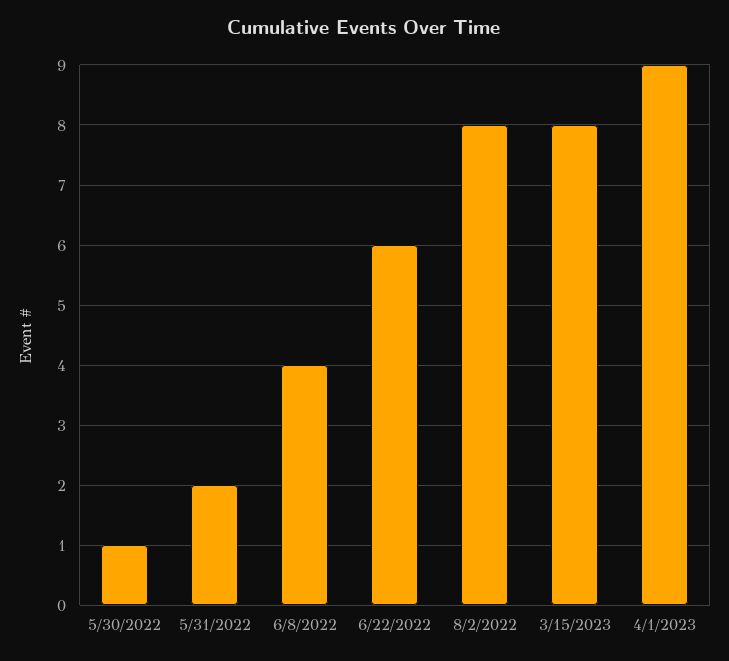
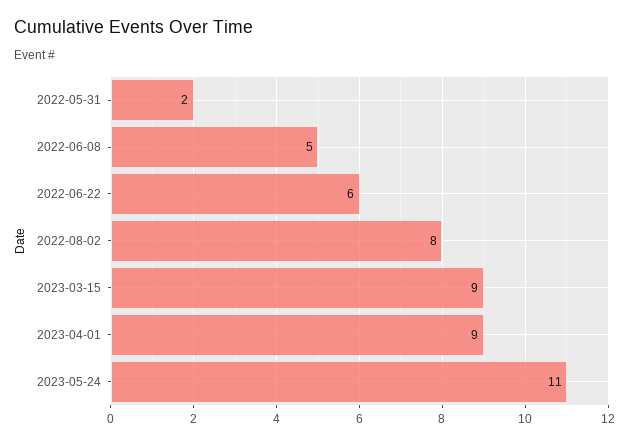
5/30/2022: 1 -> none
6/8/2022: 4 -> 5
3/15/2023: 8 -> 9
2023-05-24: none -> 11

